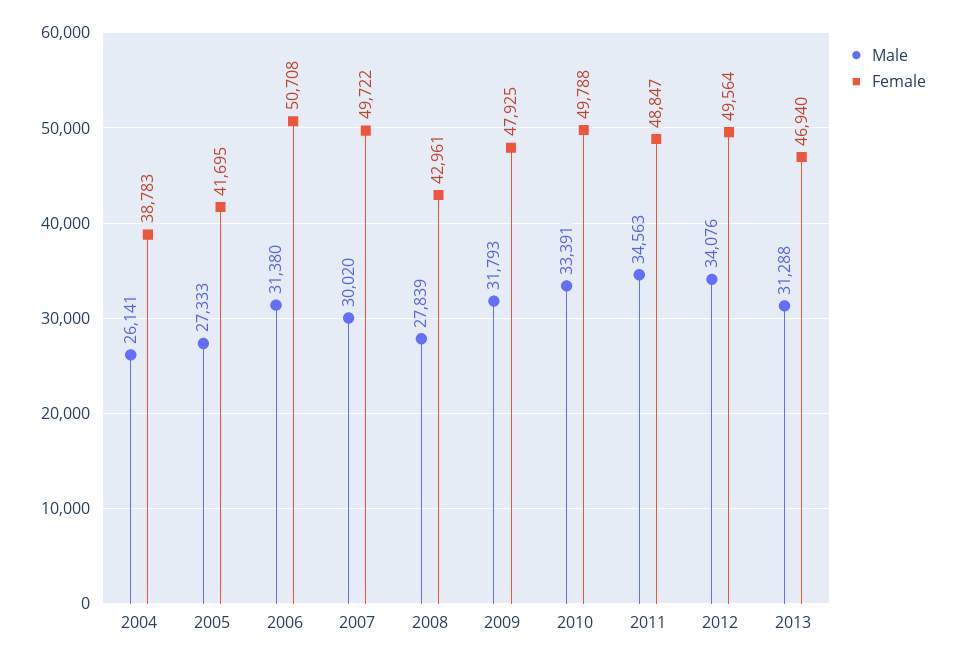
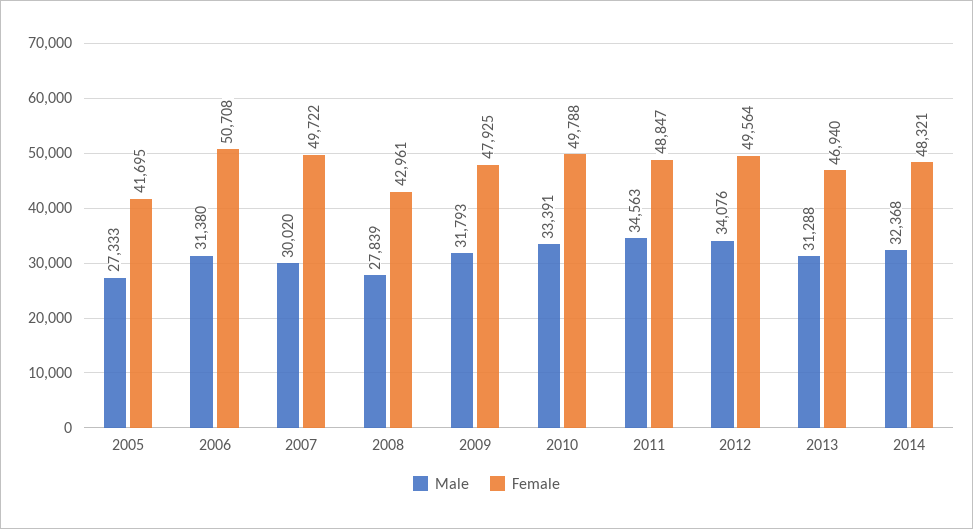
Male, 2004: 26141 -> none
Female, 2004: 38783 -> none
Male, 2014: none -> 32368
Female, 2014: none -> 48321

